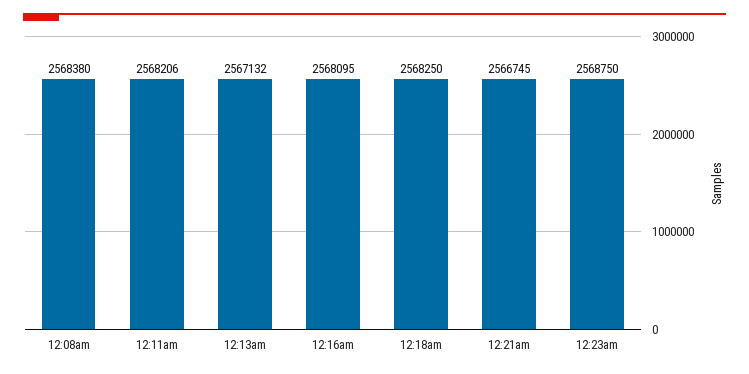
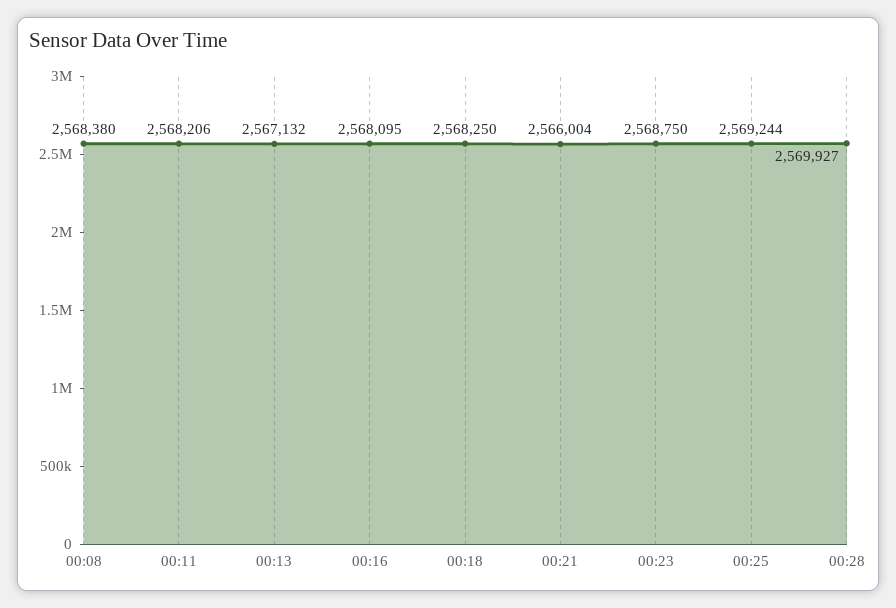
12:21am: 2566745 -> 2566004
00:25: none -> 2569244
00:28: none -> 2569927

